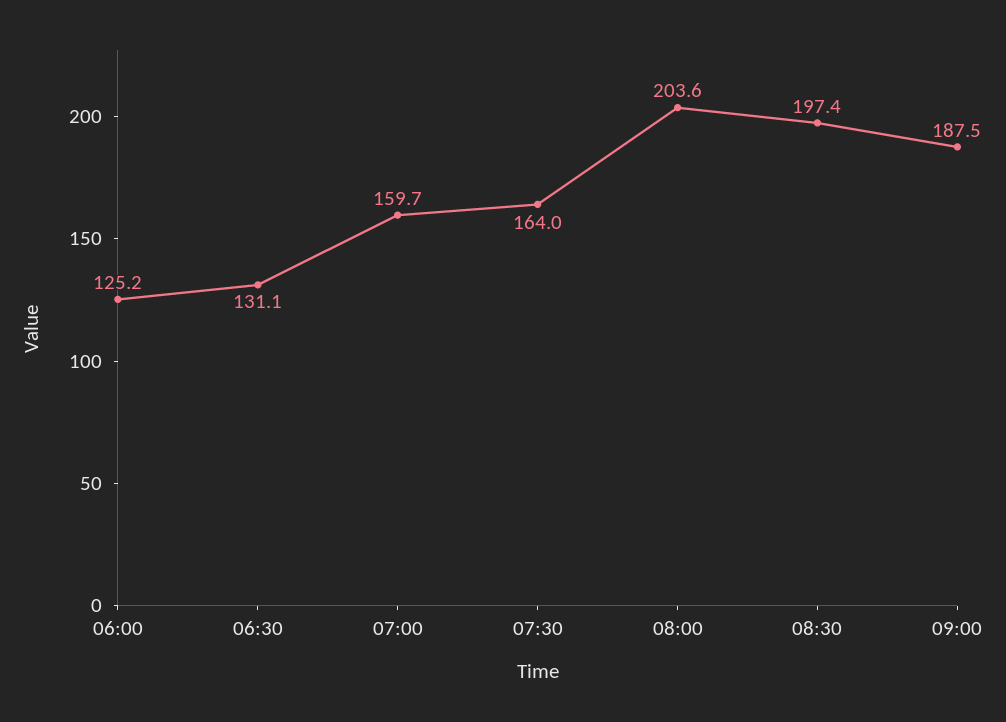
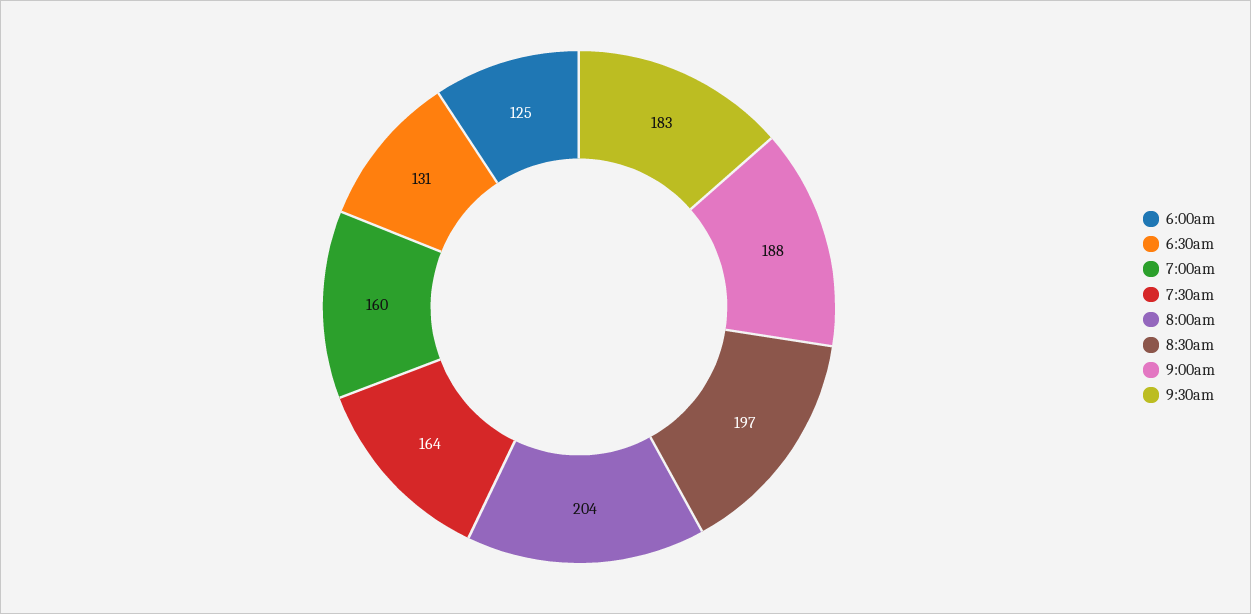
9:30am: none -> 183

